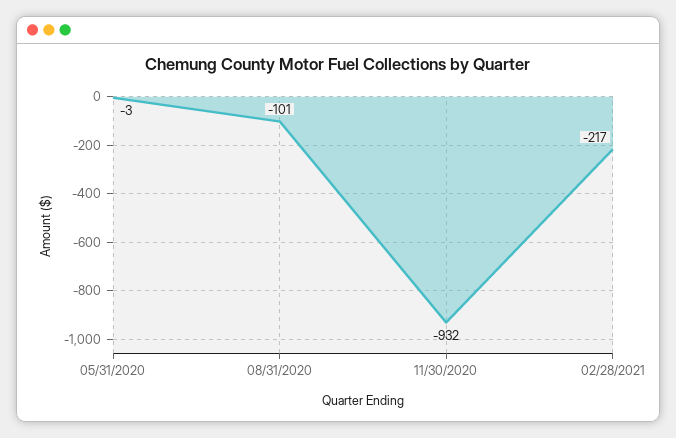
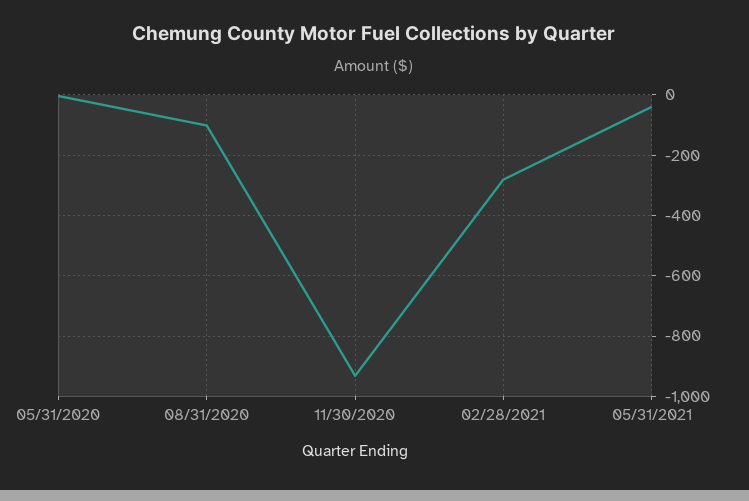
02/28/2021: -217 -> -280
05/31/2021: none -> -40

